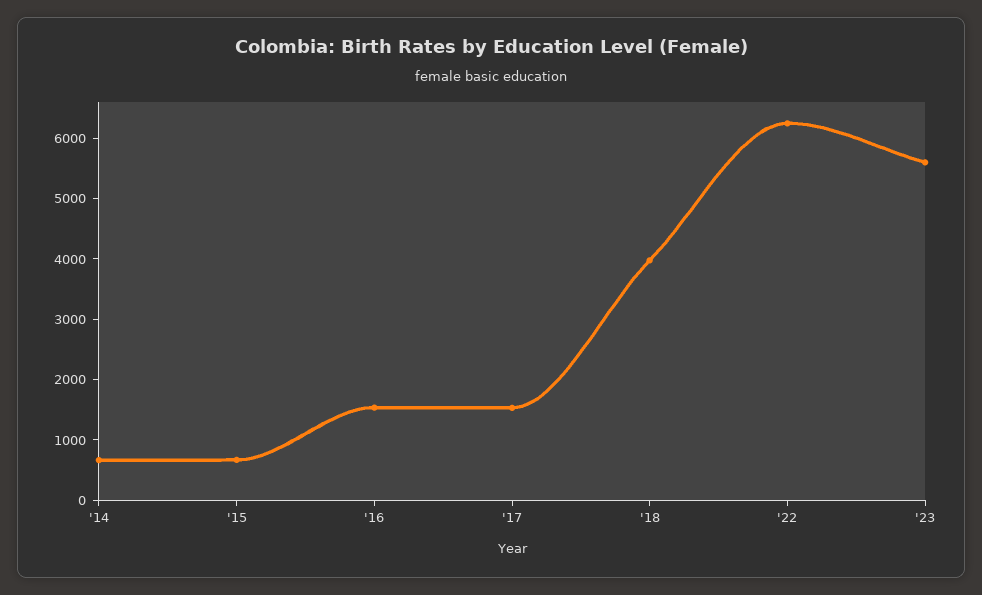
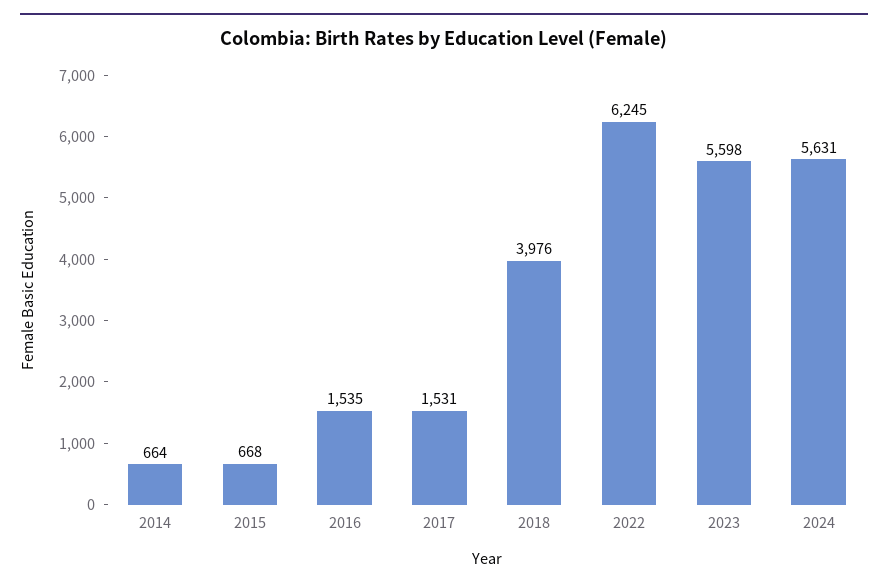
2024: none -> 5631

